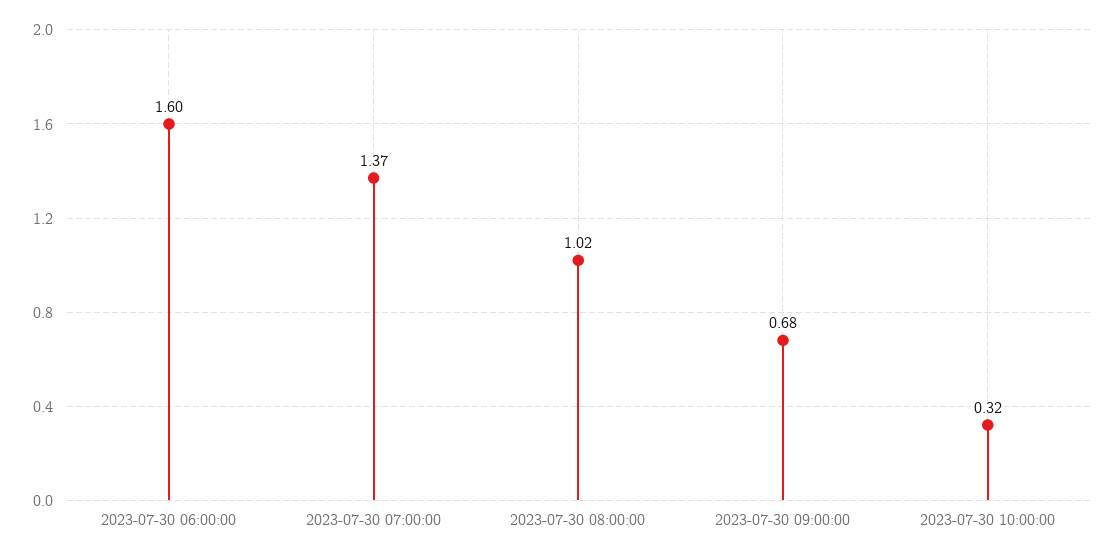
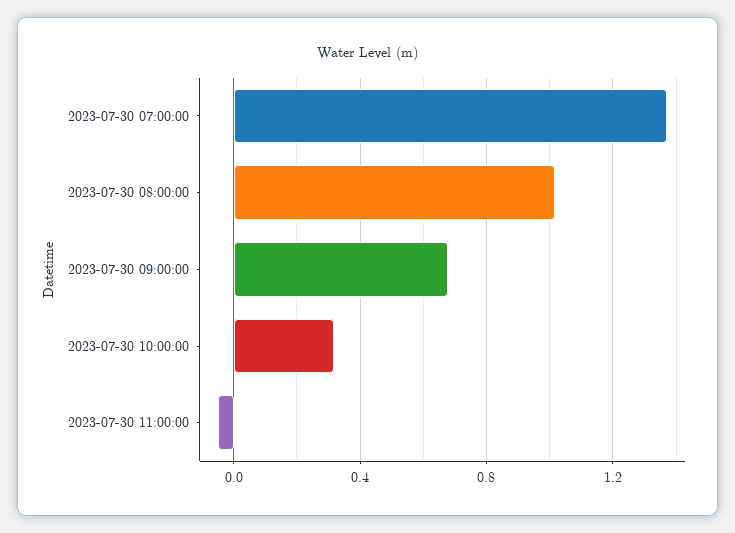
2023-07-30 06:00:00: 1.6 -> none
2023-07-30 11:00:00: none -> -0.05

